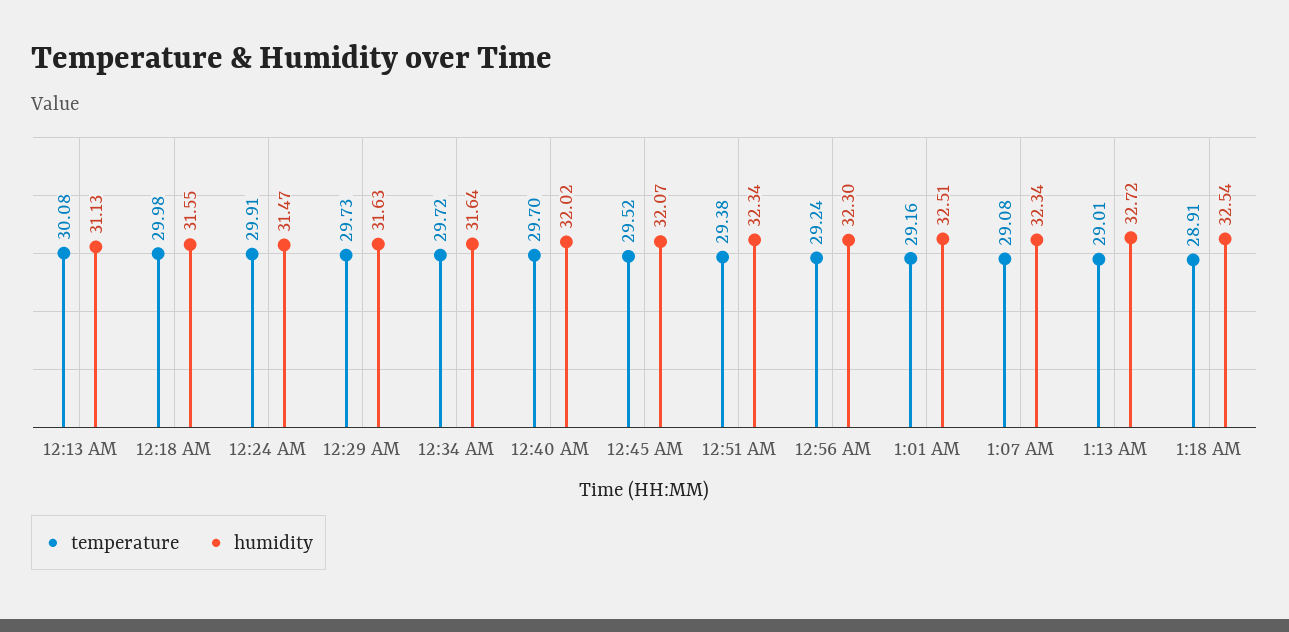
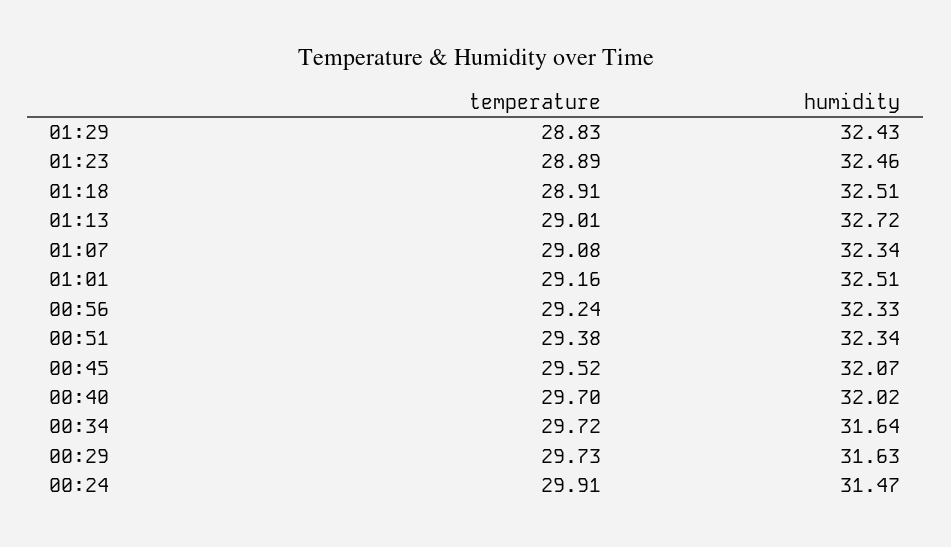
temperature, 12:13 AM: 30.08 -> none
humidity, 12:13 AM: 31.13 -> none
temperature, 12:18 AM: 29.98 -> none
humidity, 12:18 AM: 31.55 -> none
humidity, 12:56 AM: 32.3 -> 32.33
humidity, 1:18 AM: 32.54 -> 32.51
temperature, 01:29: none -> 28.83
humidity, 01:29: none -> 32.43
temperature, 01:23: none -> 28.89
humidity, 01:23: none -> 32.46

